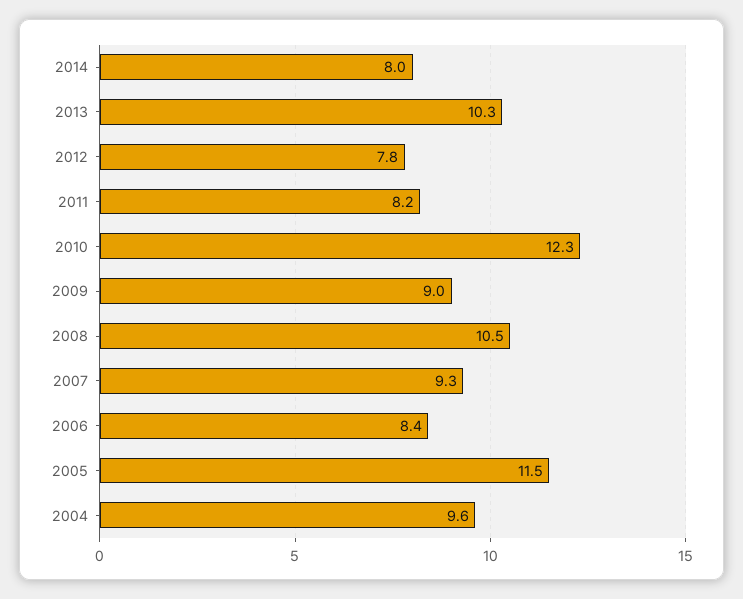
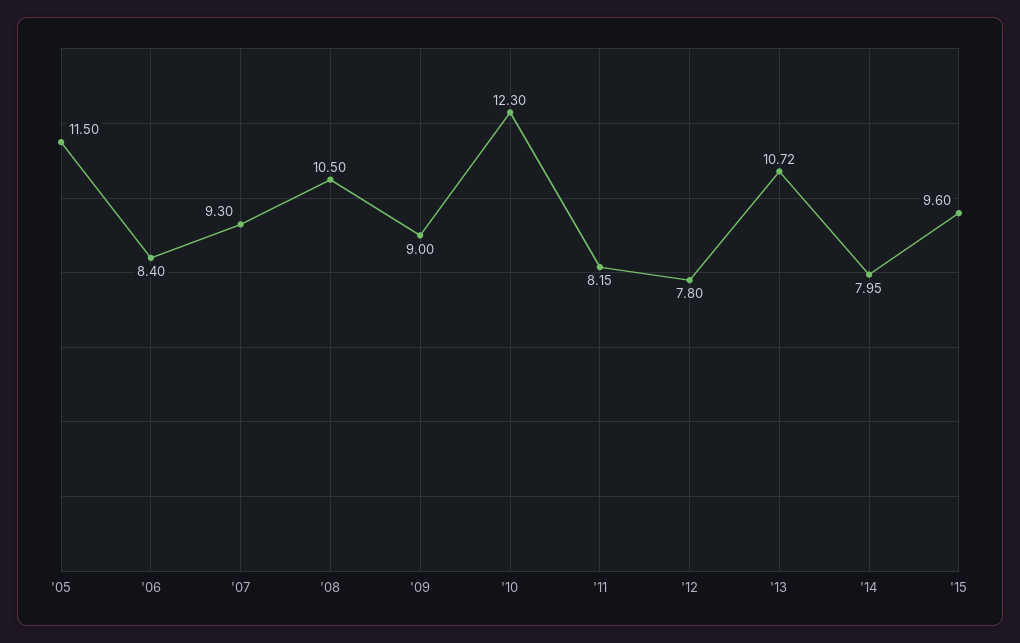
2013: 10.3 -> 10.72
2004: 9.6 -> none
'15: none -> 9.6

